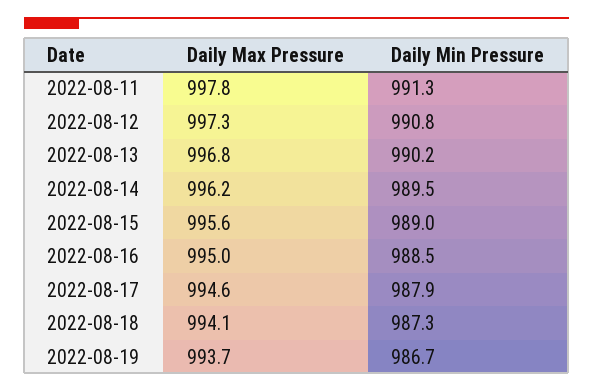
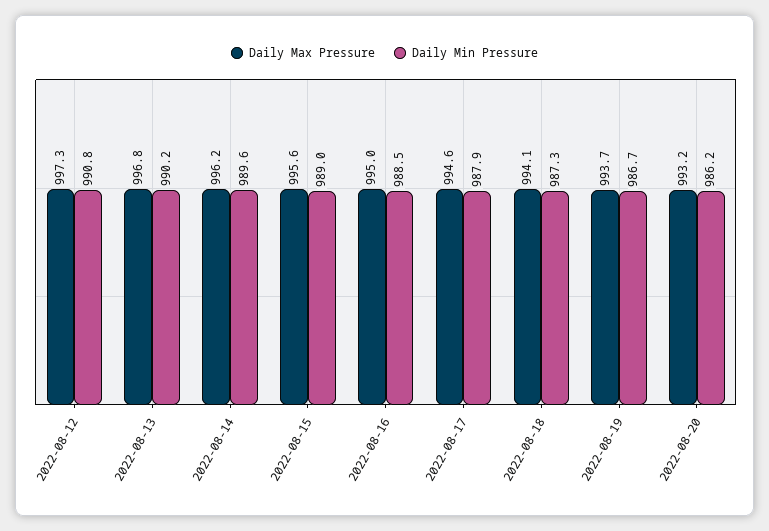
Daily Max Pressure, 2022-08-11: 997.8 -> none
Daily Min Pressure, 2022-08-11: 991.3 -> none
Daily Min Pressure, 2022-08-14: 989.5 -> 989.6
Daily Max Pressure, 2022-08-20: none -> 993.2
Daily Min Pressure, 2022-08-20: none -> 986.2

